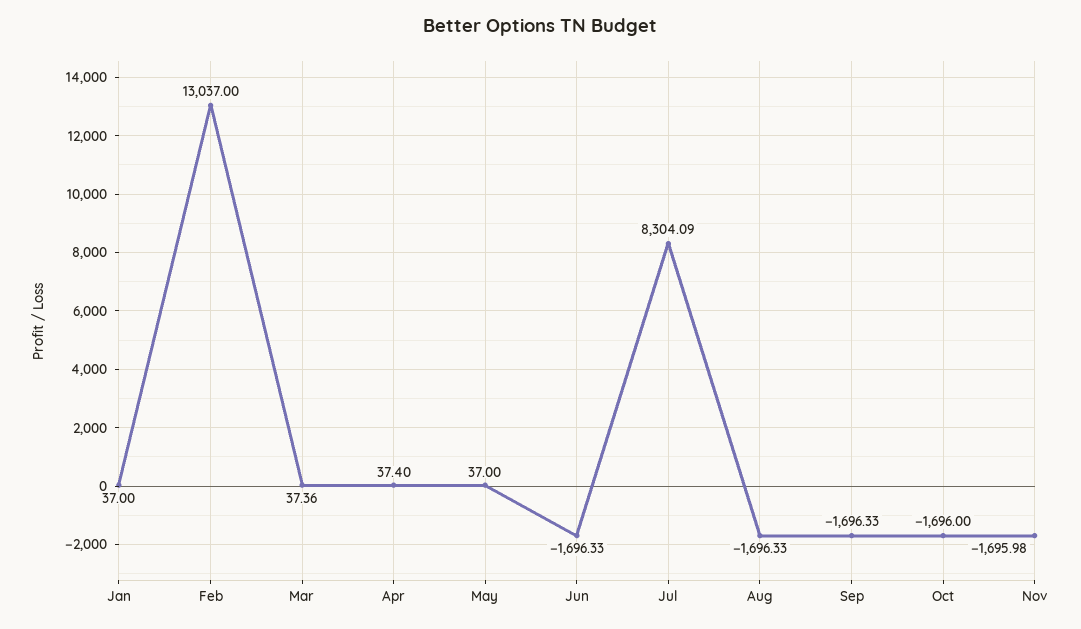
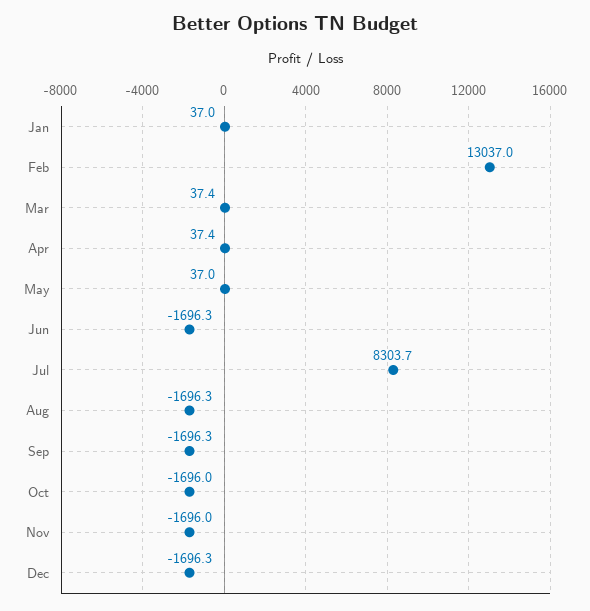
Jul: 8304.09 -> 8303.7
Dec: none -> -1696.3

